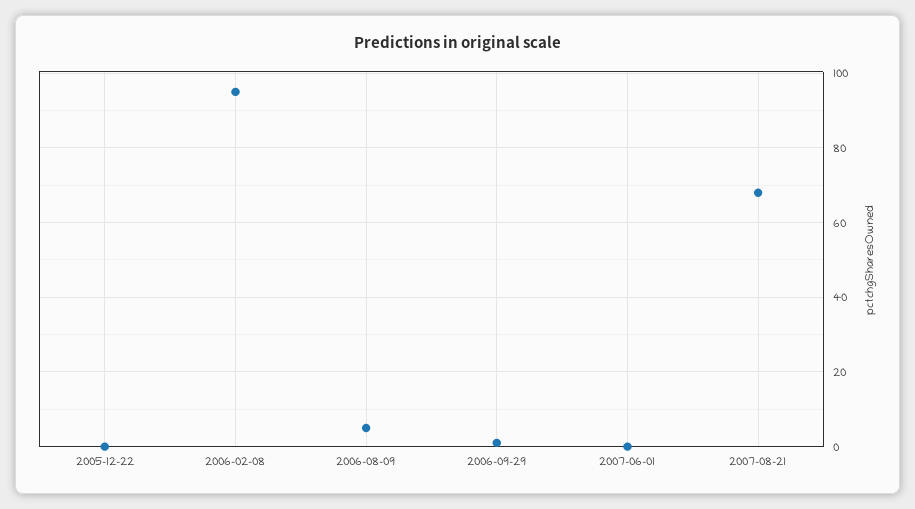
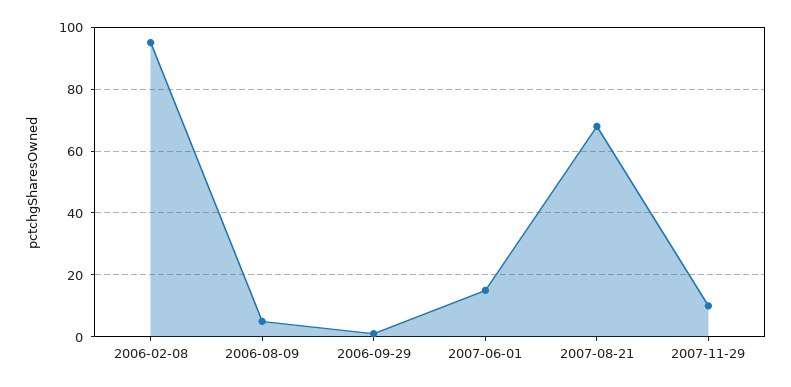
2005-12-22: 0 -> none
2007-06-01: 0 -> 15
2007-11-29: none -> 10

